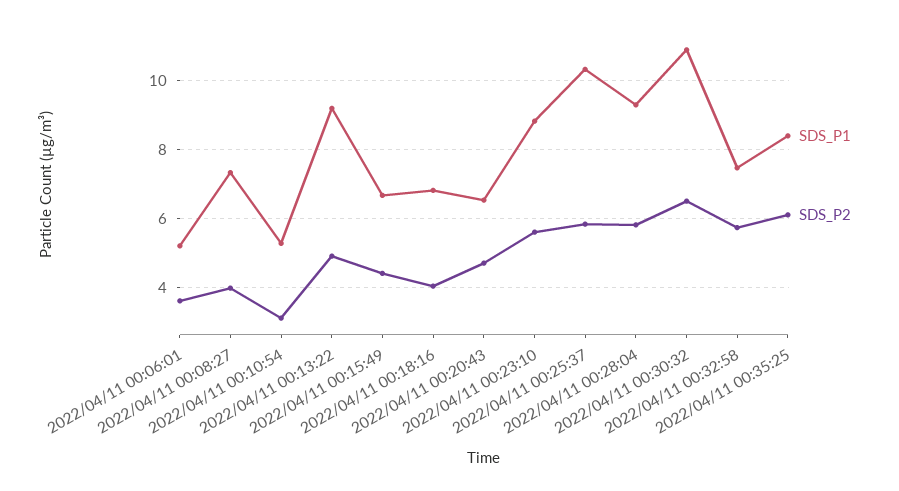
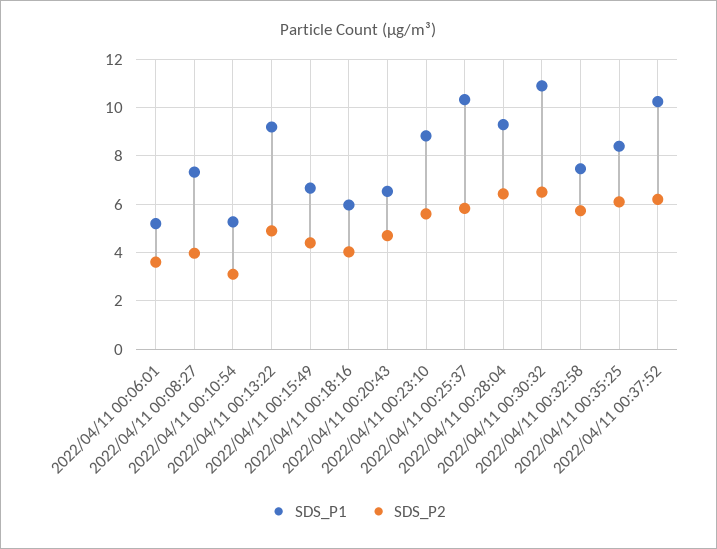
SDS_P1, 2022/04/11 00:18:16: 6.8 -> 6
SDS_P2, 2022/04/11 00:28:04: 5.8 -> 6.5
SDS_P1, 2022/04/11 00:37:52: none -> 10.25
SDS_P2, 2022/04/11 00:37:52: none -> 6.25

